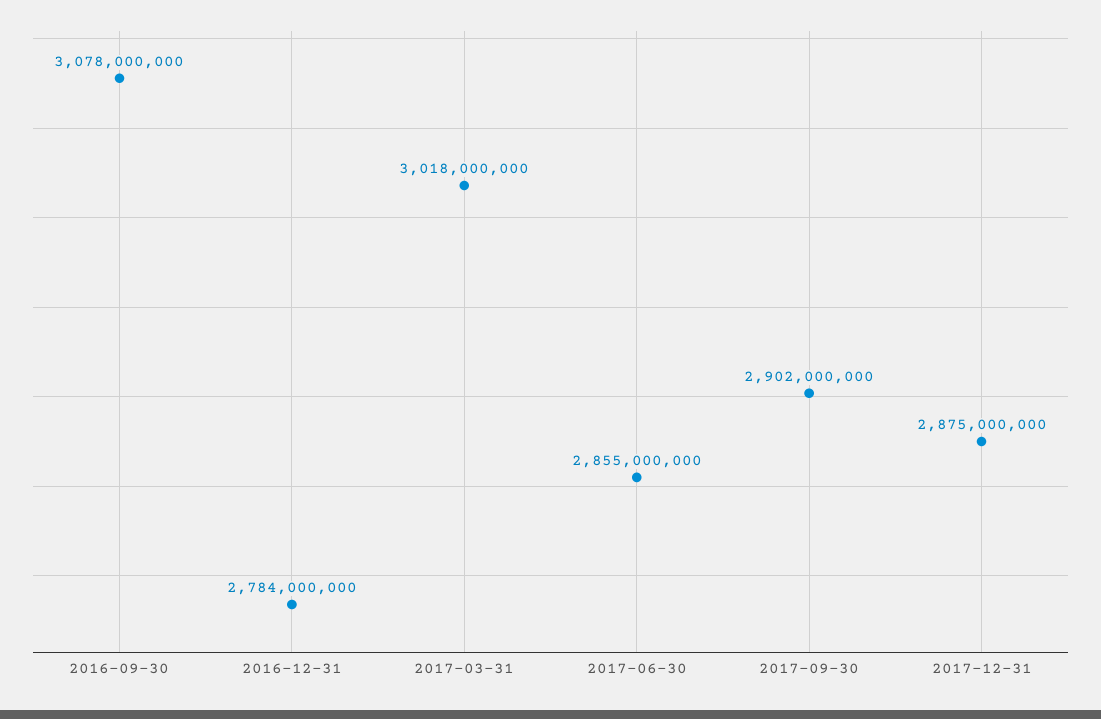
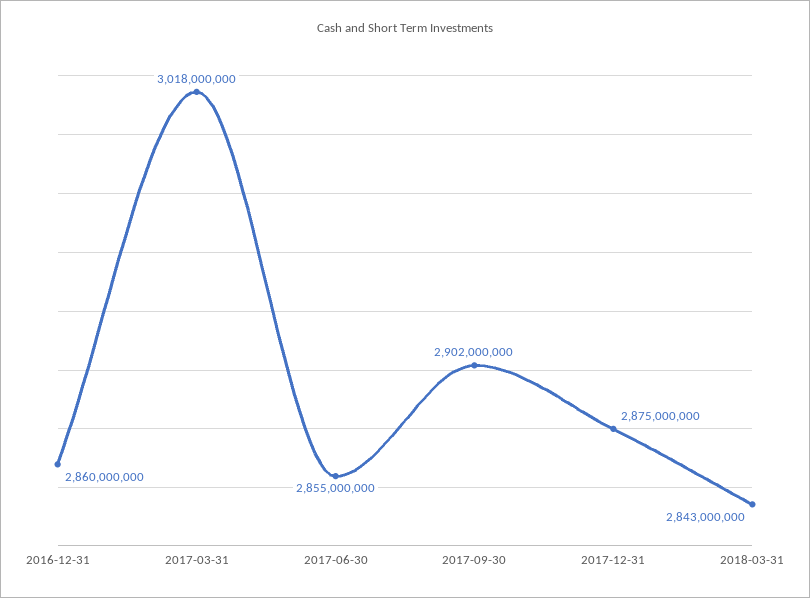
2016-09-30: 3078000000 -> none
2016-12-31: 2784000000 -> 2860000000
2018-03-31: none -> 2843000000

